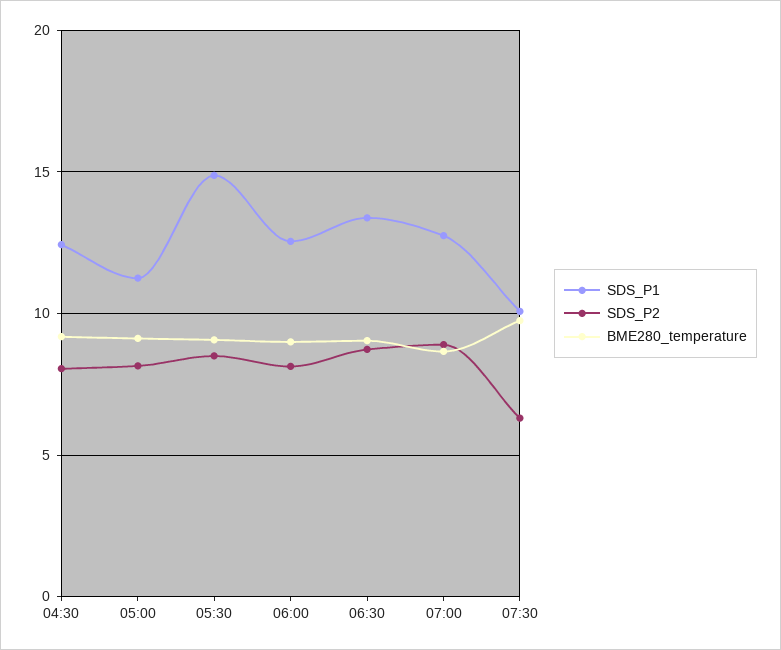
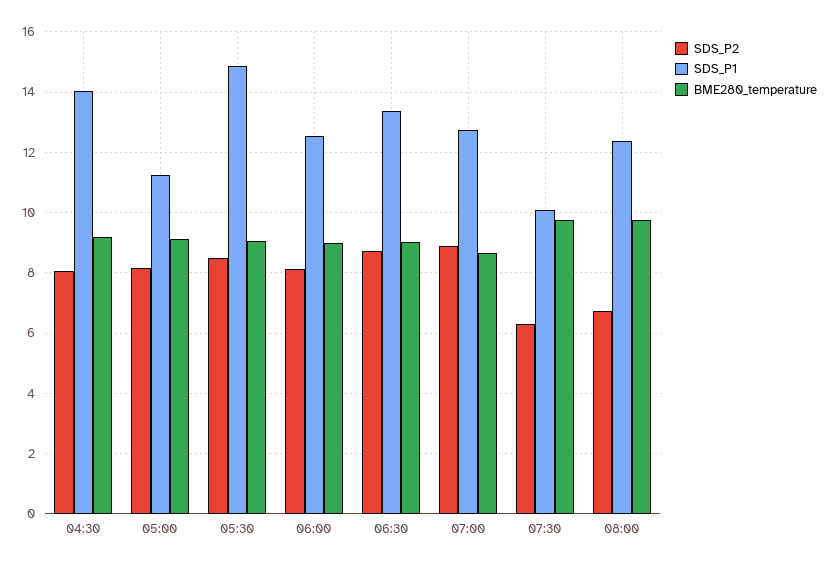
SDS_P1, 04:30: 12.5 -> 14
SDS_P2, 08:00: none -> 6.8
SDS_P1, 08:00: none -> 12.4
BME280_temperature, 08:00: none -> 9.8

